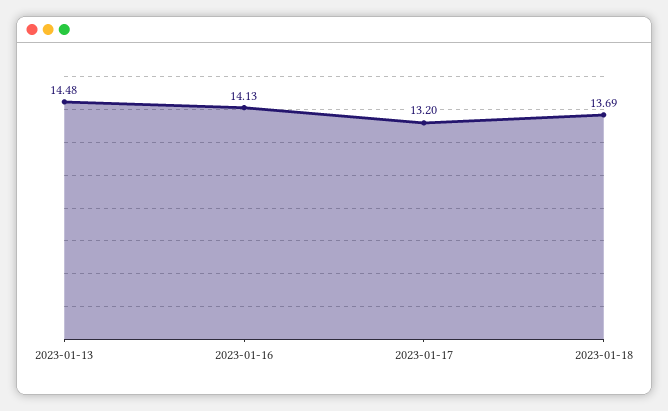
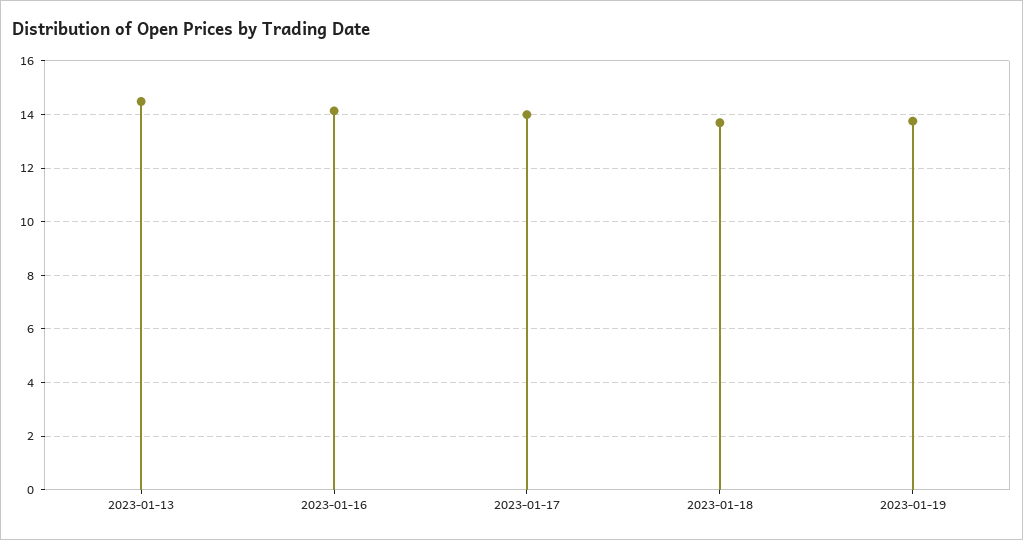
2023-01-17: 13.2 -> 14
2023-01-19: none -> 13.75

